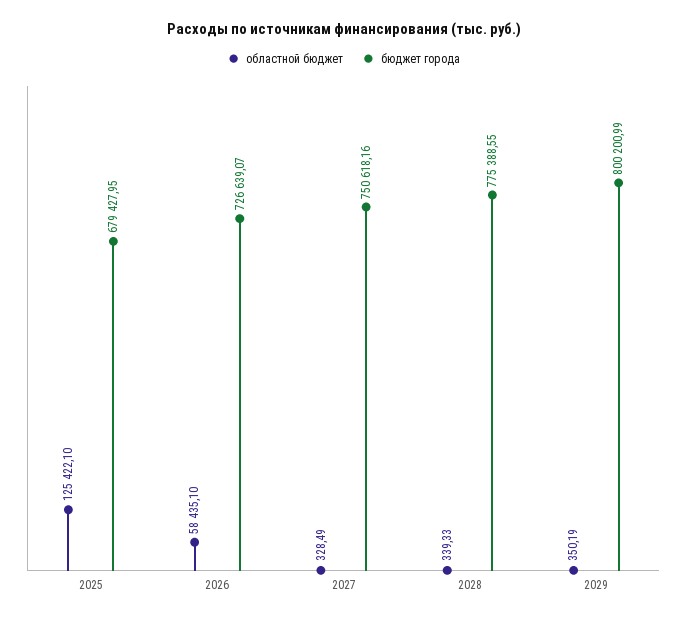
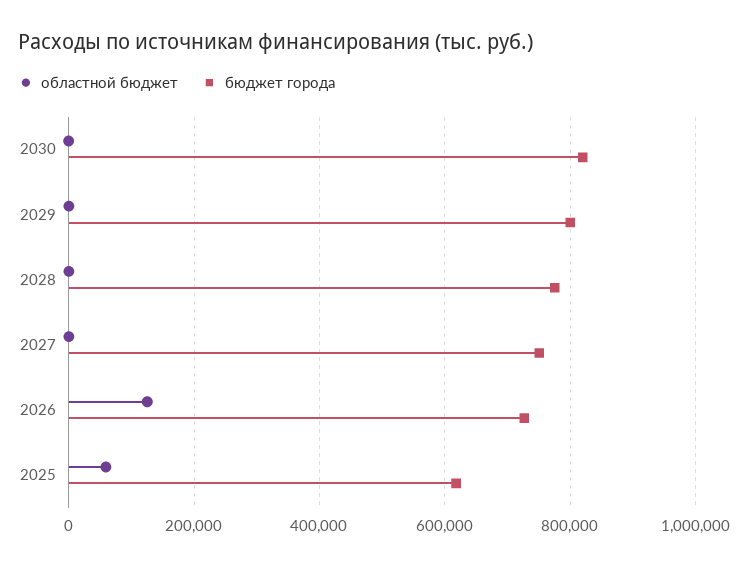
областной бюджет, 2025: 125422.1 -> 60000
бюджет города, 2025: 679427.95 -> 620000
областной бюджет, 2026: 58435.1 -> 120000
областной бюджет, 2030: none -> 0
бюджет города, 2030: none -> 820000

